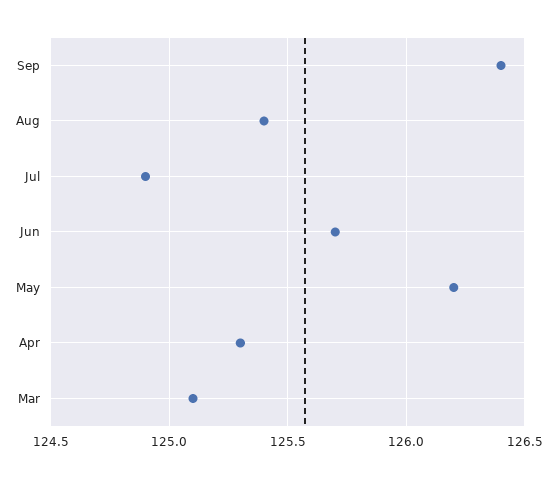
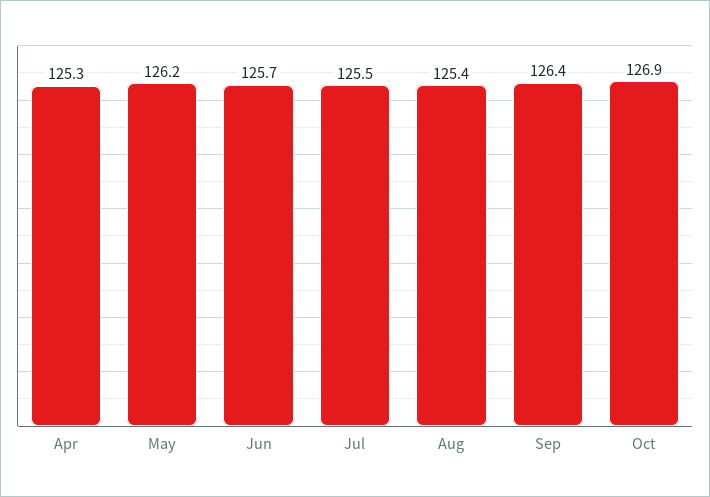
Jul: 124.9 -> 125.5
Mar: 125.1 -> none
Oct: none -> 126.9

